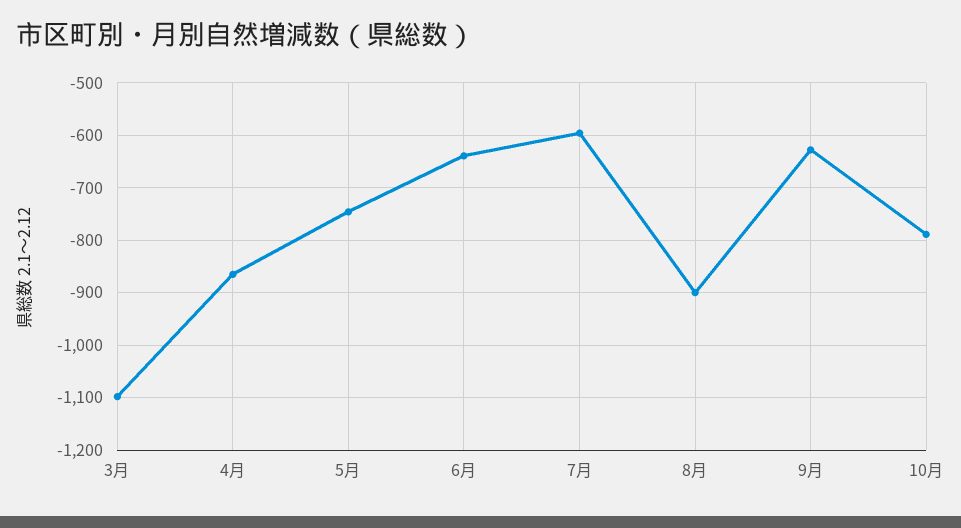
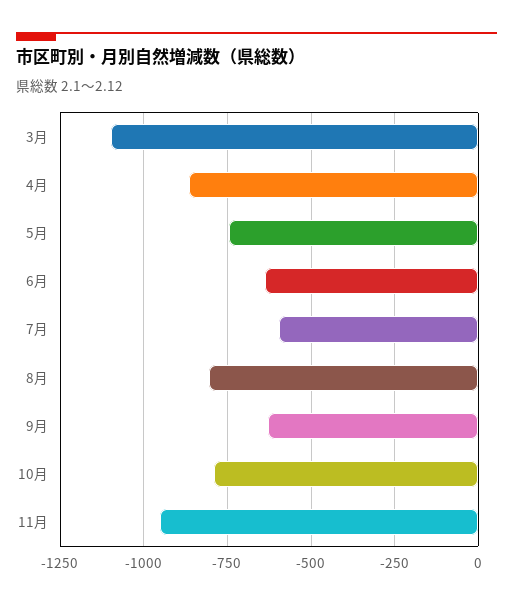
8月: -900 -> -800
11月: none -> -950

